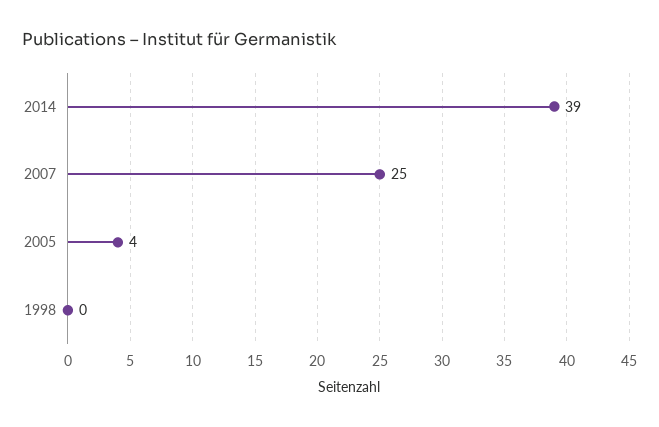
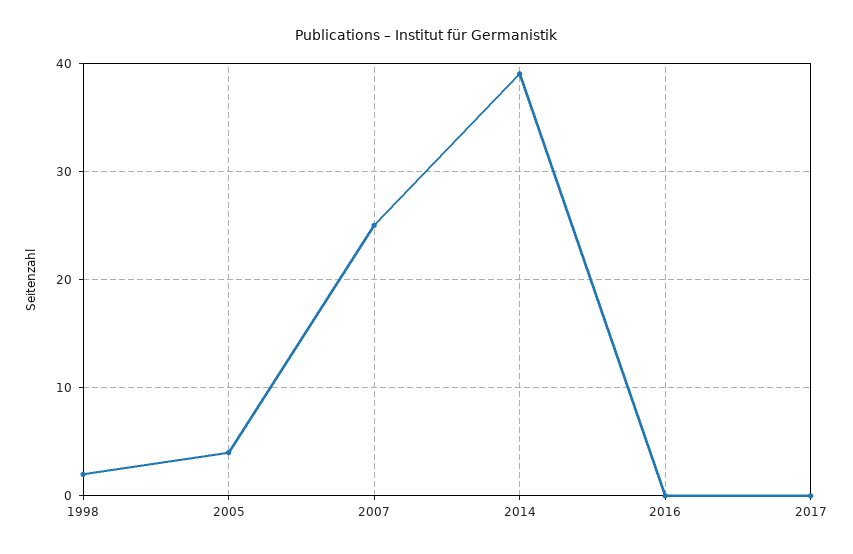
1998: 0 -> 2
2016: none -> 0
2017: none -> 0

